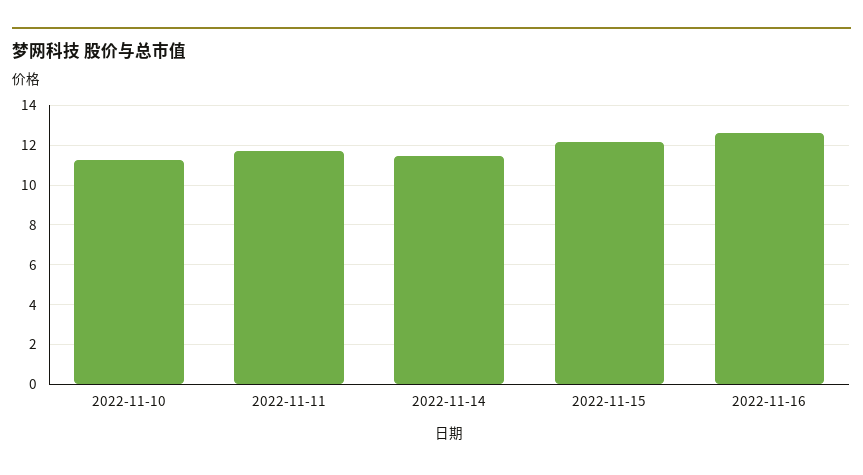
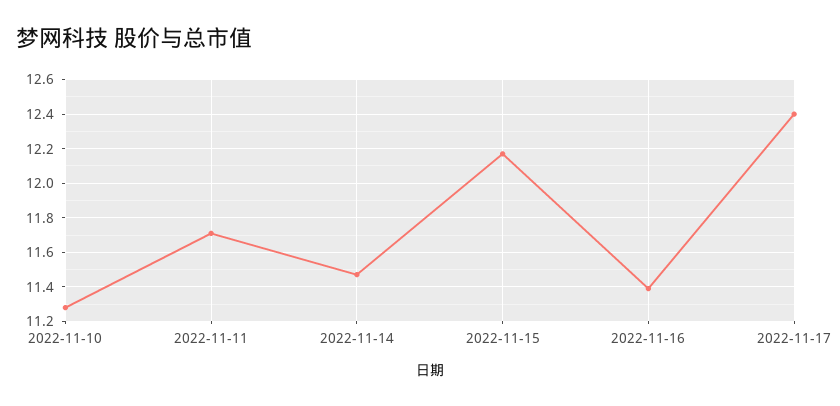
2022-11-16: 12.5 -> 11.4
2022-11-17: none -> 12.4

